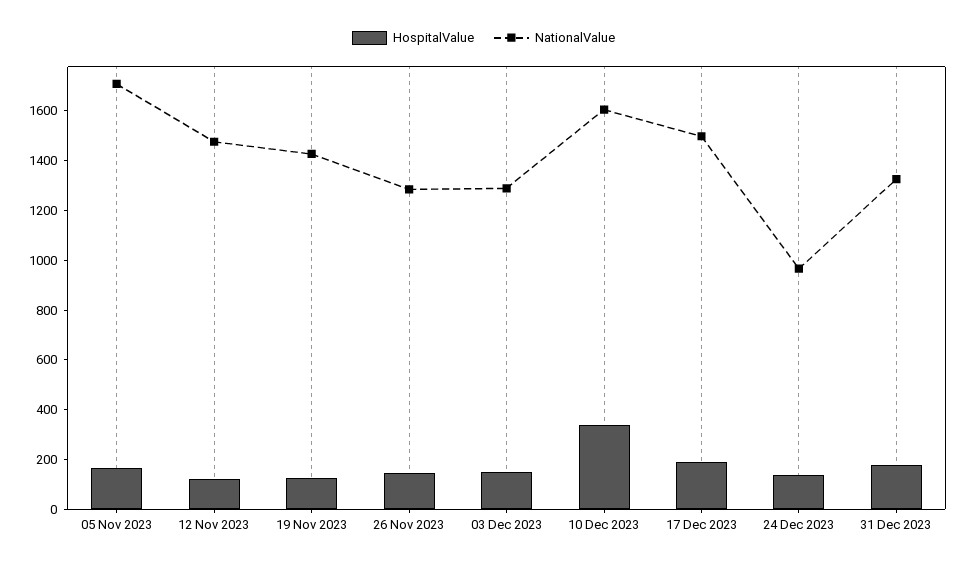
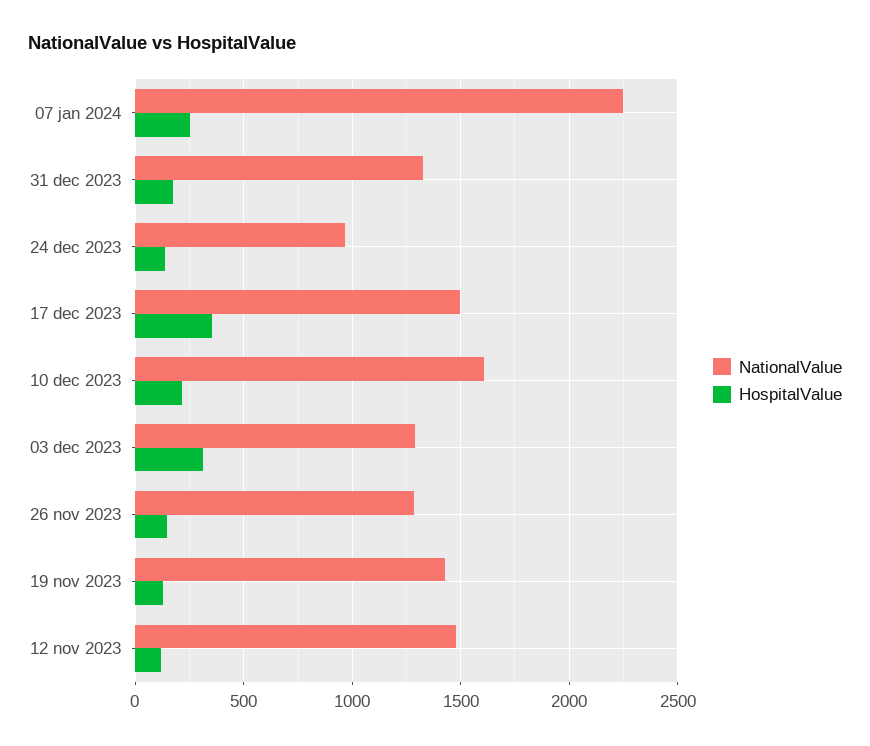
HospitalValue, 05 Nov 2023: 150 -> none
NationalValue, 05 Nov 2023: 1700 -> none
HospitalValue, 03 Dec 2023: 150 -> 300
HospitalValue, 10 Dec 2023: 350 -> 200
HospitalValue, 17 Dec 2023: 200 -> 350
NationalValue, 07 jan 2024: none -> 2250
HospitalValue, 07 jan 2024: none -> 250

